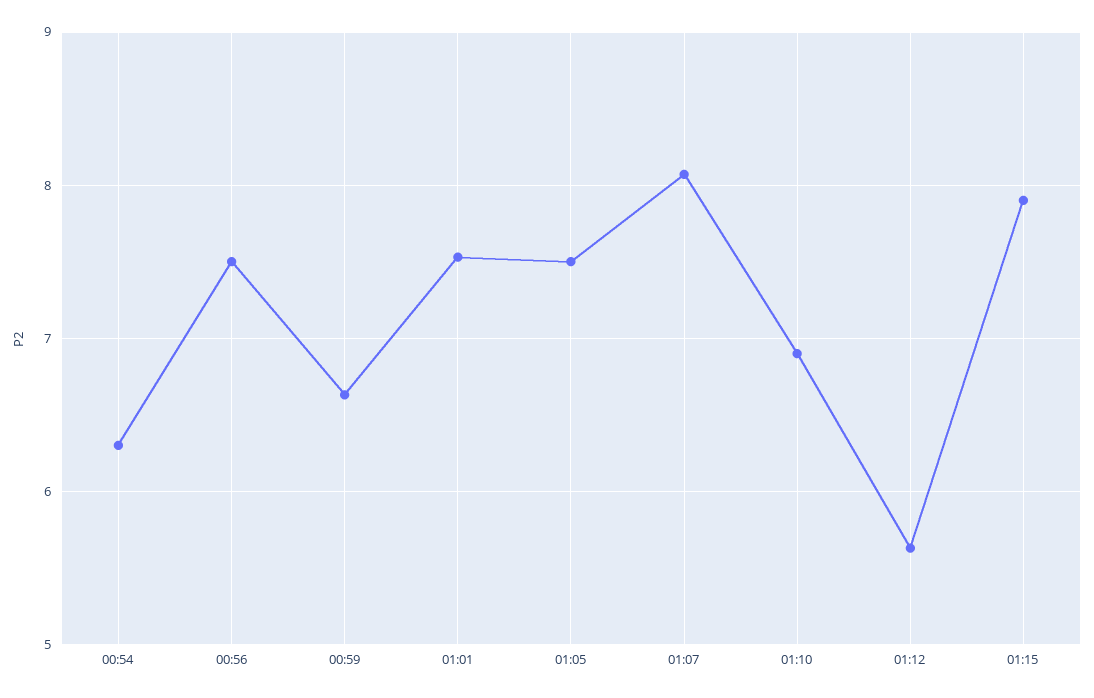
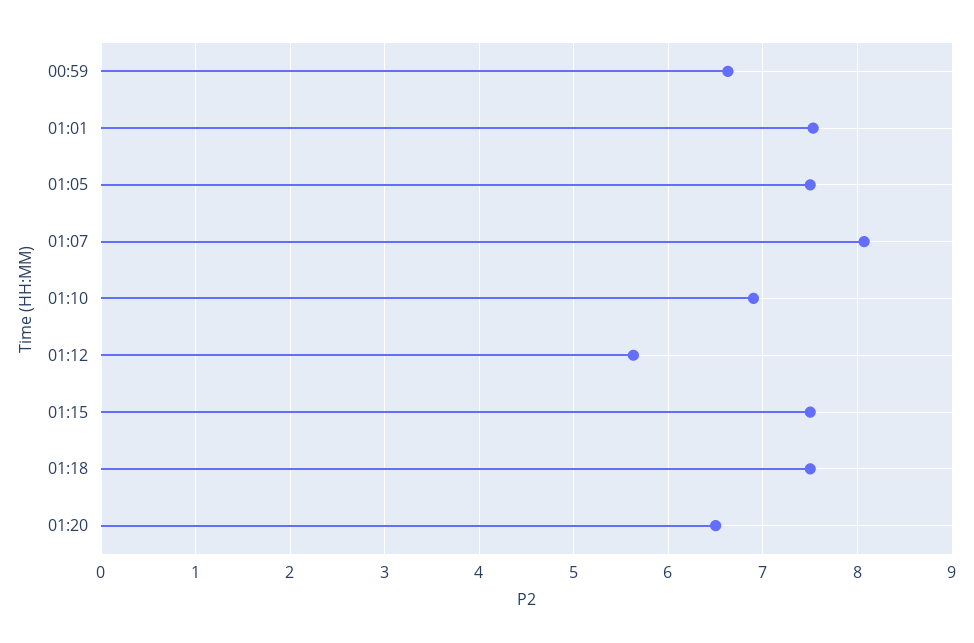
00:54: 6.3 -> none
00:56: 7.5 -> none
01:15: 7.9 -> 7.5
01:18: none -> 7.5
01:20: none -> 6.5

